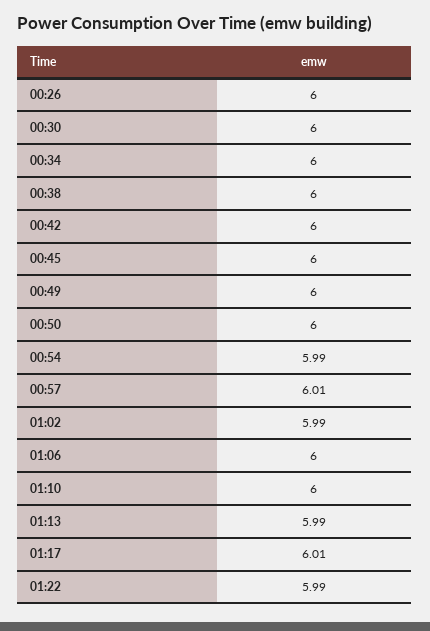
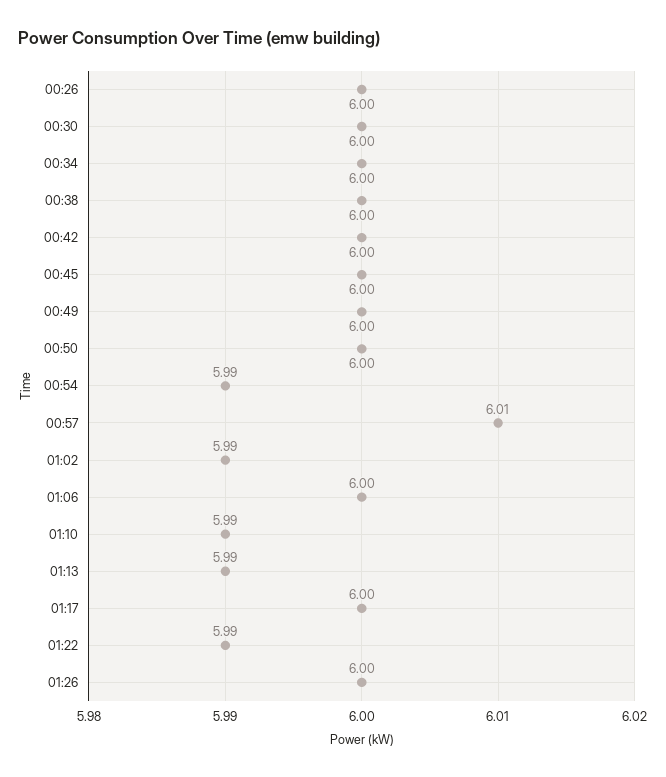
01:10: 6 -> 5.99
01:17: 6.01 -> 6
01:26: none -> 6

